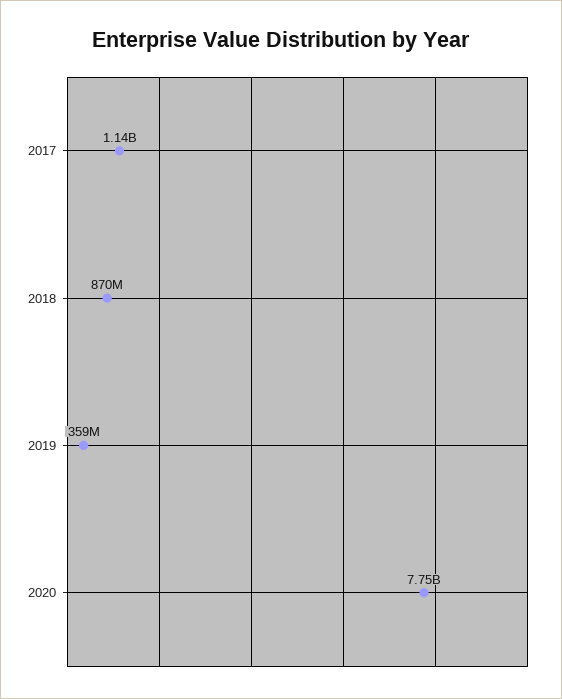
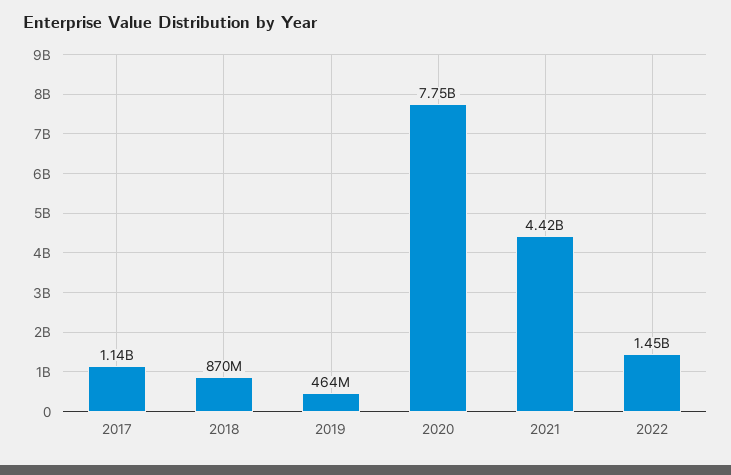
2019: 359000000 -> 464000000
2021: none -> 4420000000
2022: none -> 1450000000

